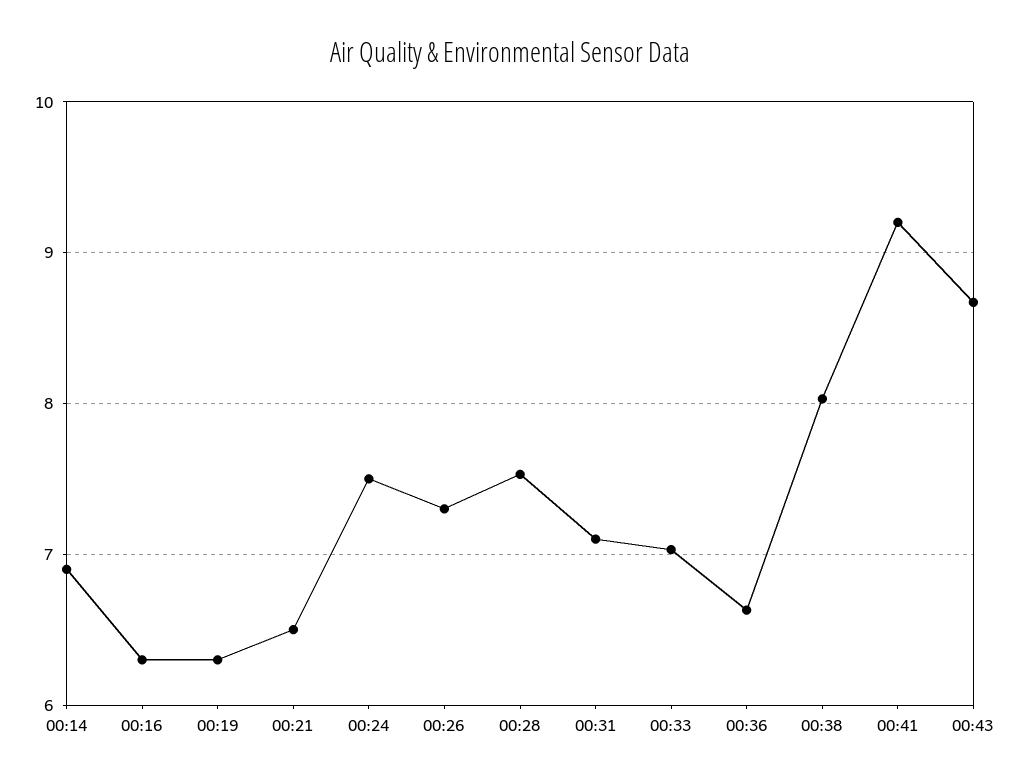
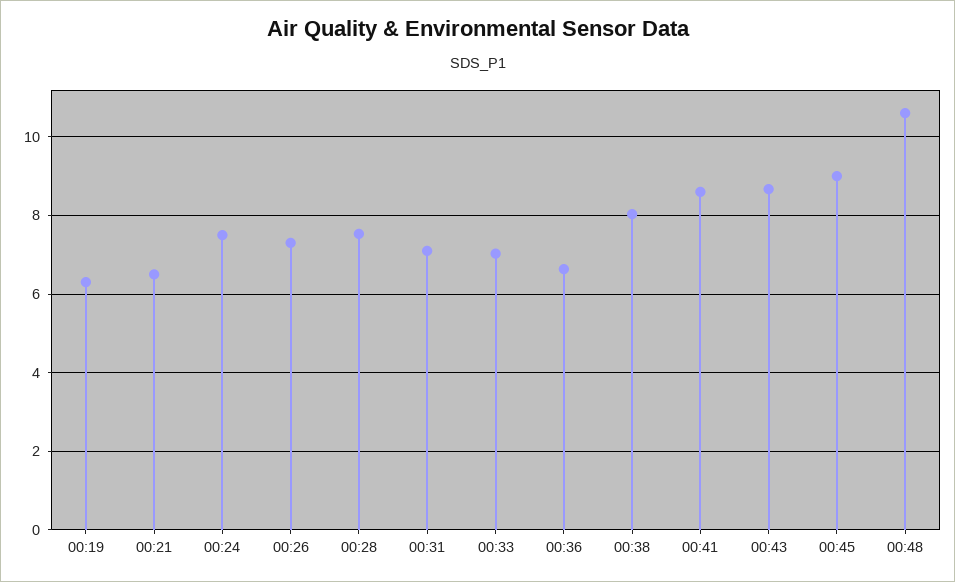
00:14: 6.9 -> none
00:16: 6.3 -> none
00:41: 9.2 -> 8.6
00:45: none -> 9
00:48: none -> 10.6

